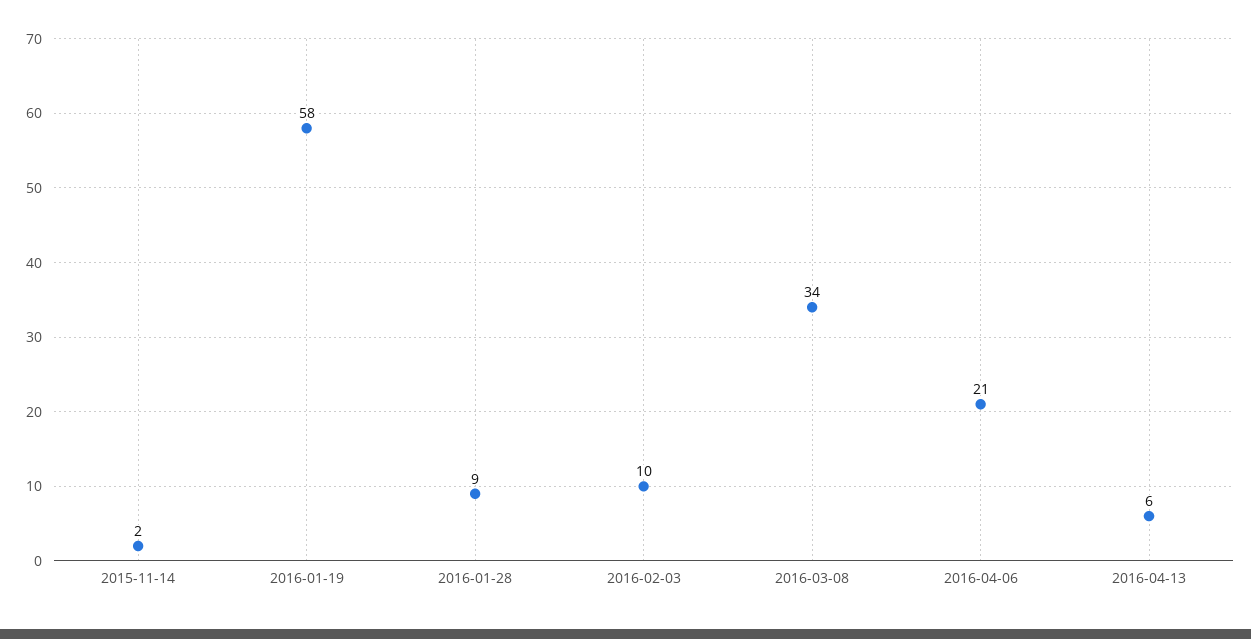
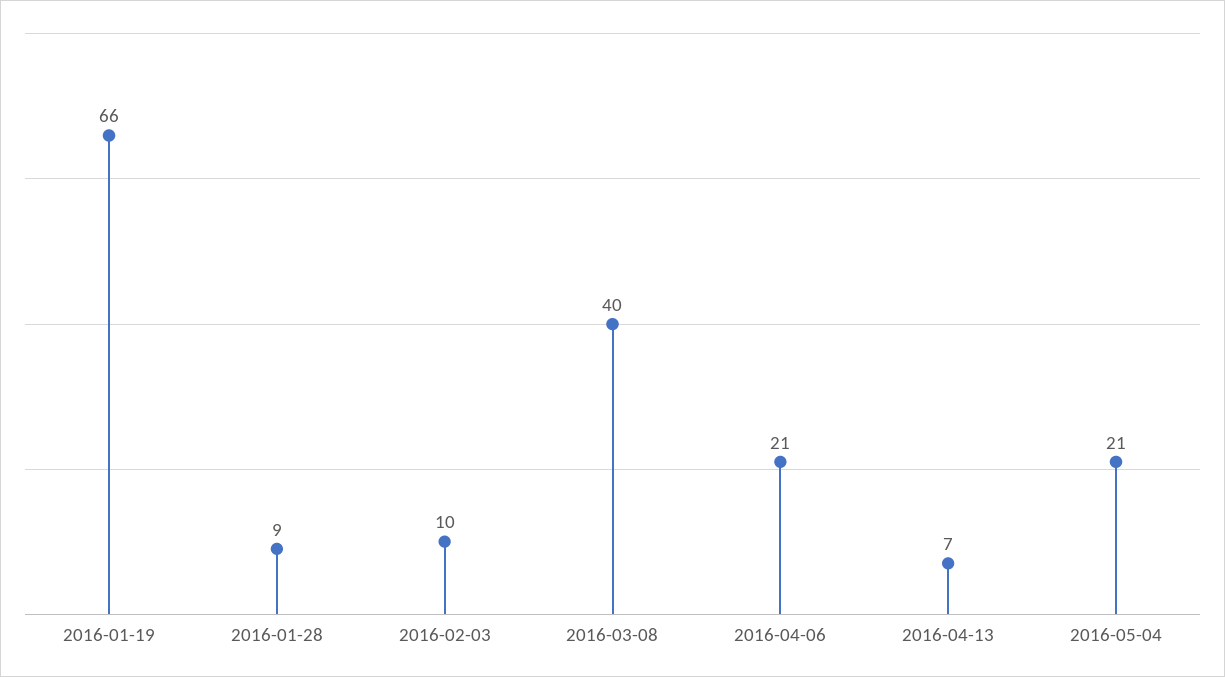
2015-11-14: 2 -> none
2016-01-19: 58 -> 66
2016-03-08: 34 -> 40
2016-04-13: 6 -> 7
2016-05-04: none -> 21

